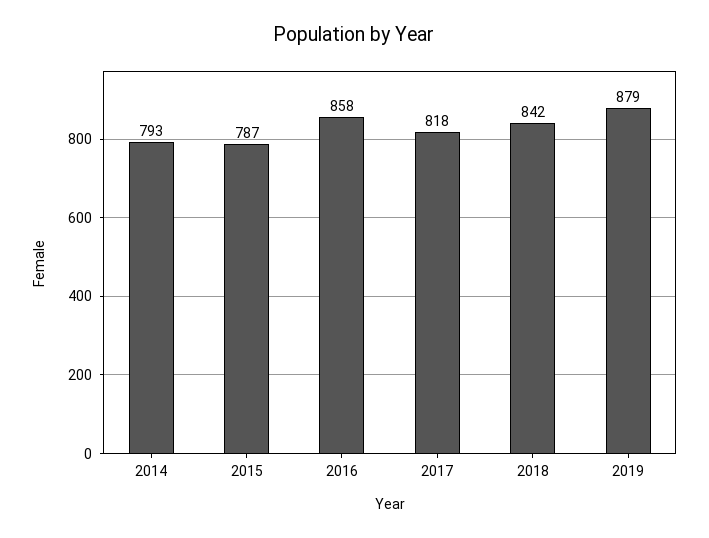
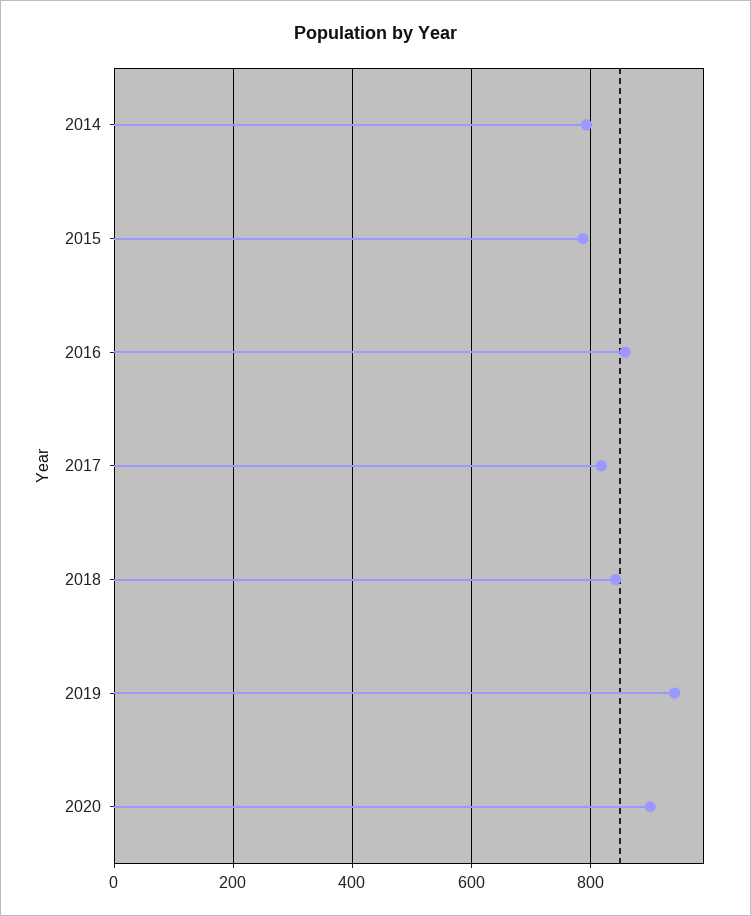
2019: 879 -> 940
2020: none -> 900

